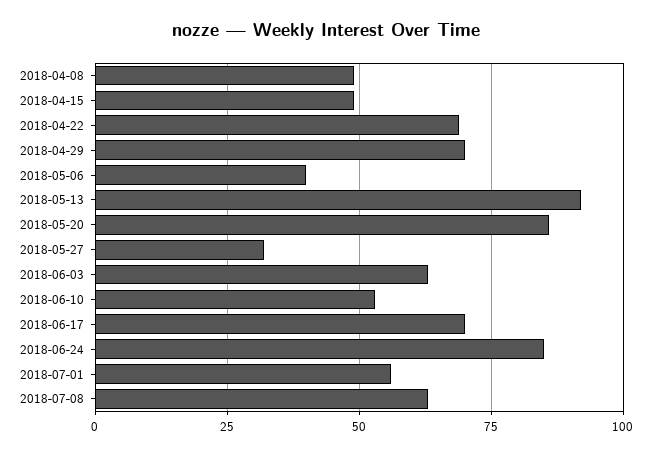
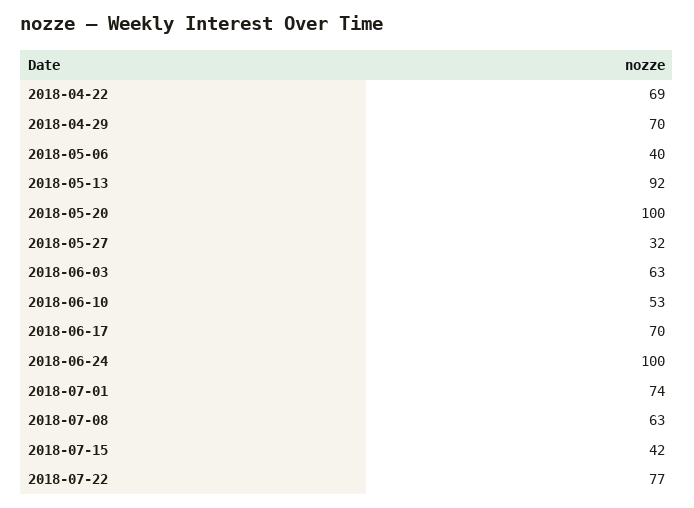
2018-04-08: 50 -> none
2018-04-15: 50 -> none
2018-05-20: 85 -> 100
2018-06-24: 85 -> 100
2018-07-01: 55 -> 74
2018-07-15: none -> 42
2018-07-22: none -> 77

